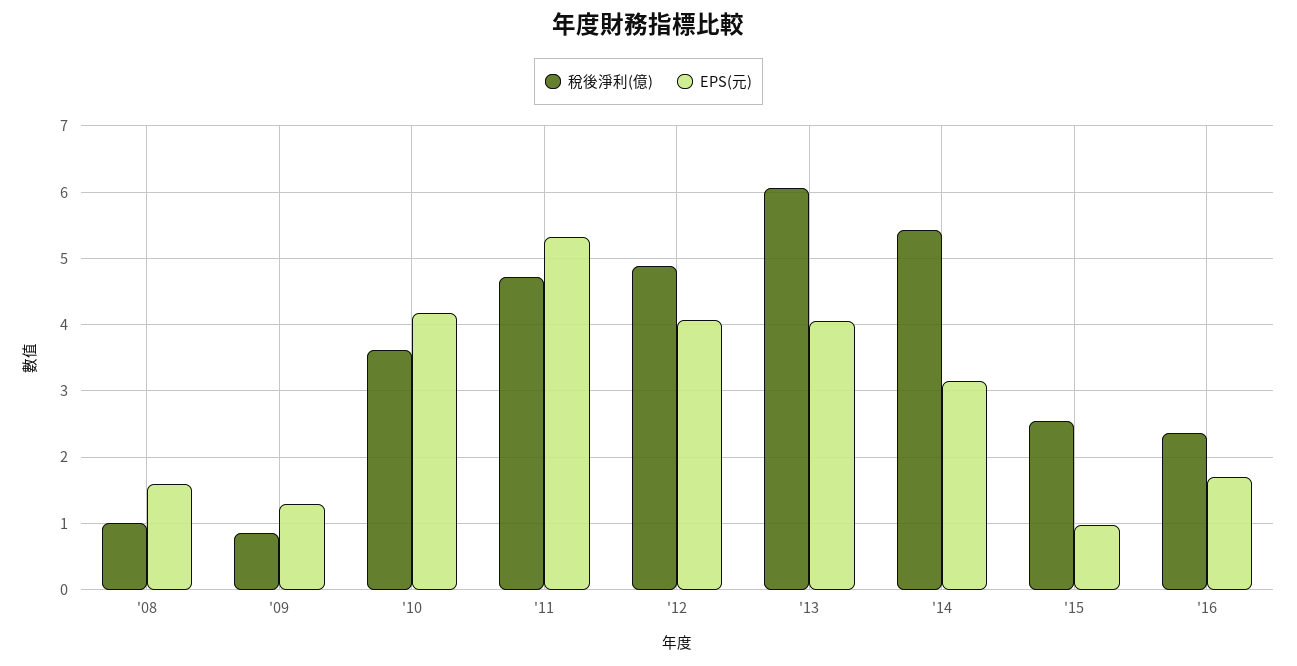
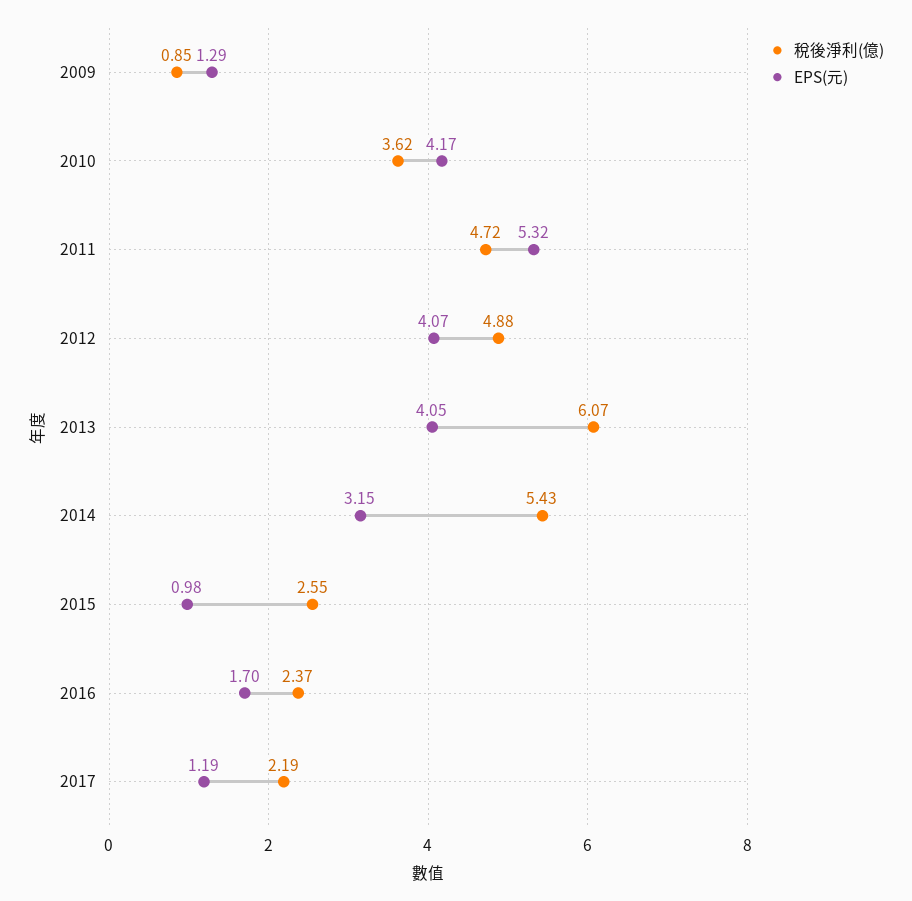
稅後淨利(億), '08: 1 -> none
EPS(元), '08: 1.6 -> none
稅後淨利(億), 2017: none -> 2.19
EPS(元), 2017: none -> 1.19

